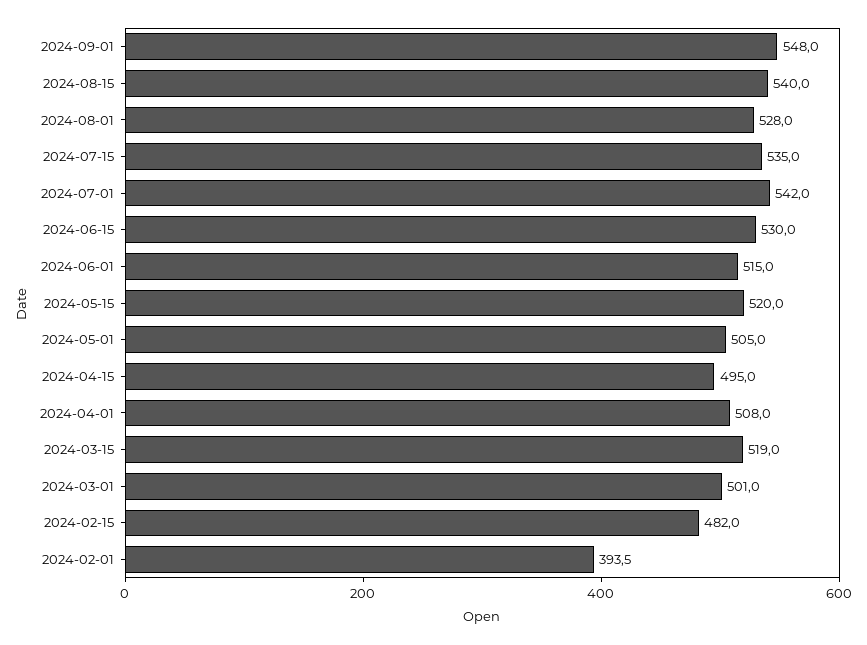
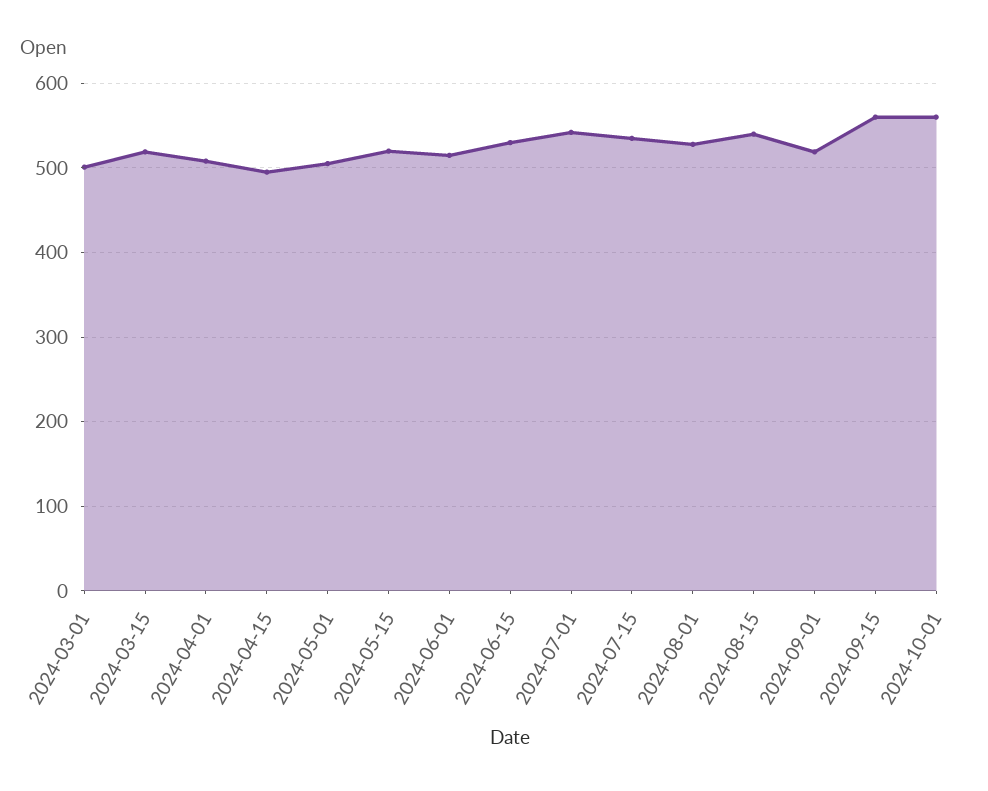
2024-09-01: 548 -> 520
2024-02-15: 482 -> none
2024-02-01: 393.5 -> none
2024-09-15: none -> 560
2024-10-01: none -> 560

